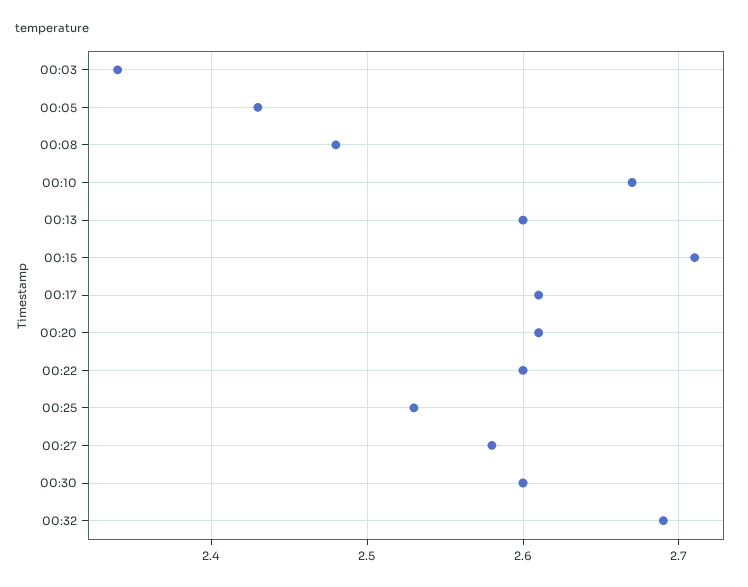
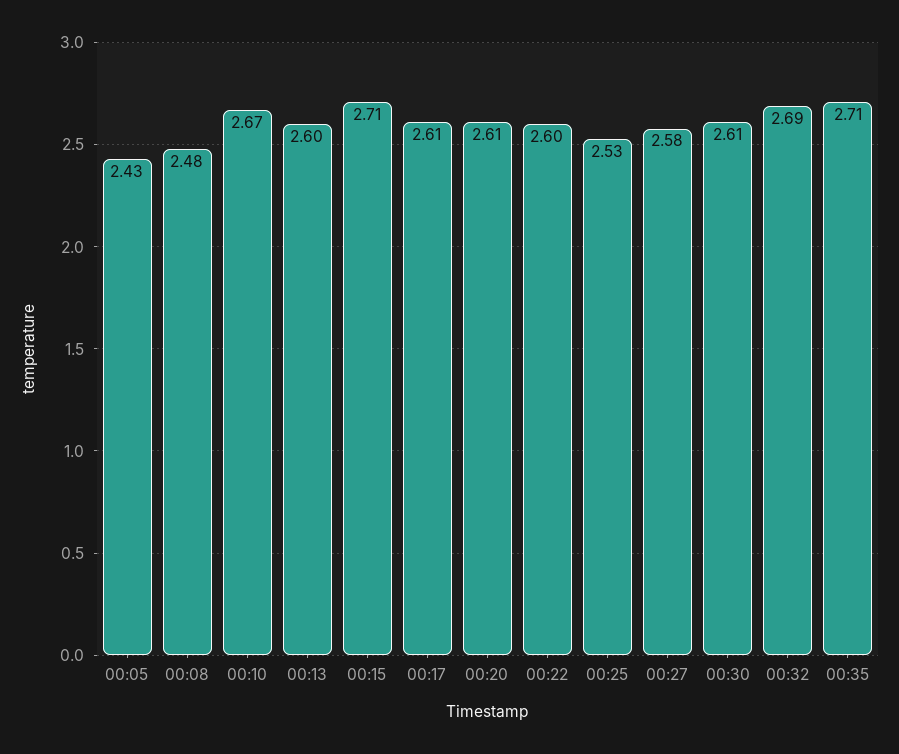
00:03: 2.34 -> none
00:30: 2.6 -> 2.61
00:35: none -> 2.71

